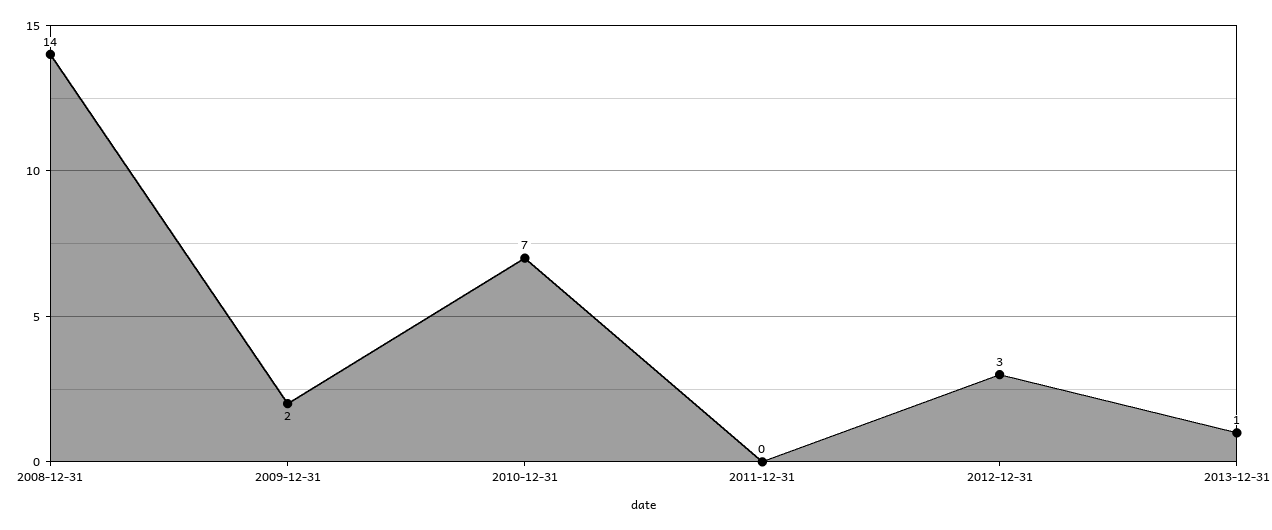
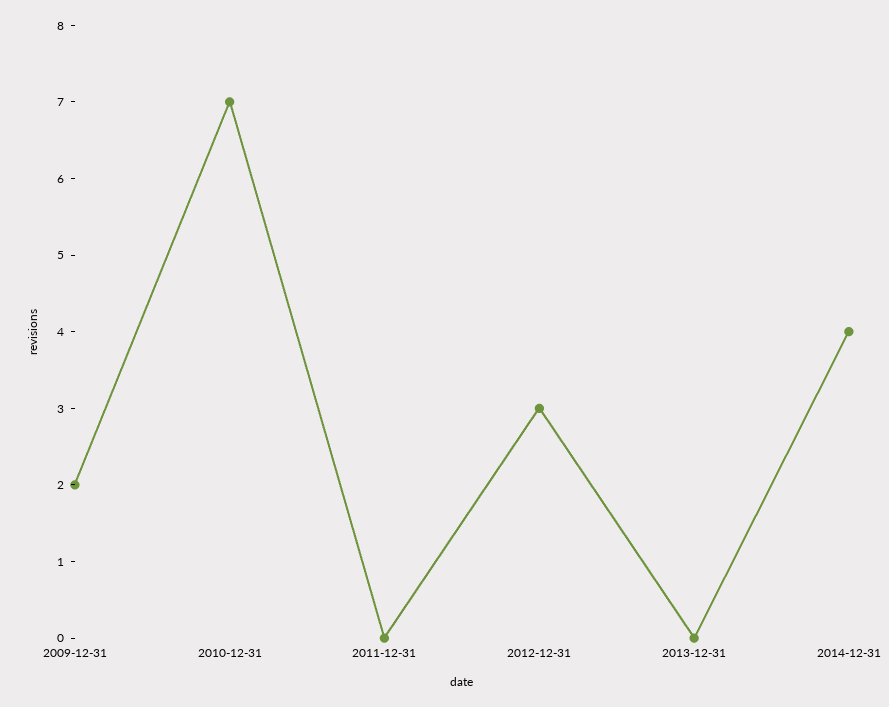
2008-12-31: 14 -> none
2013-12-31: 1 -> 0
2014-12-31: none -> 4

